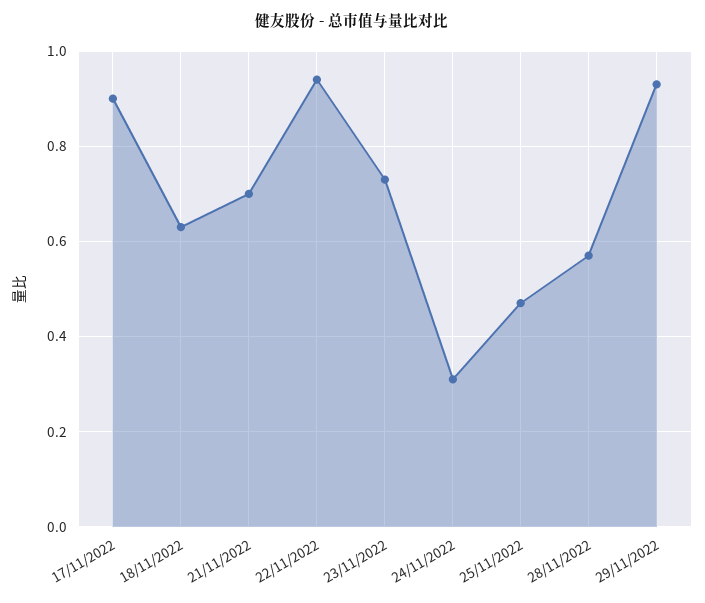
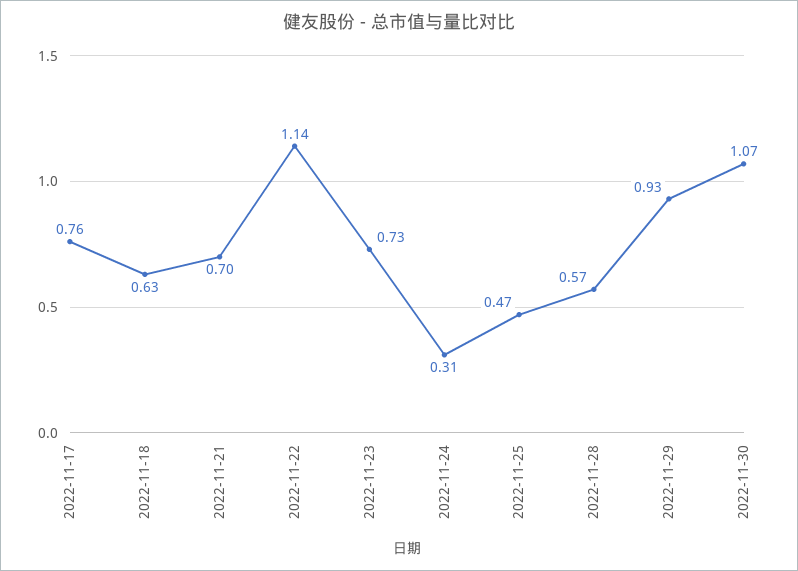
17/11/2022: 0.9 -> 0.76
22/11/2022: 0.95 -> 1.14
2022-11-30: none -> 1.07

